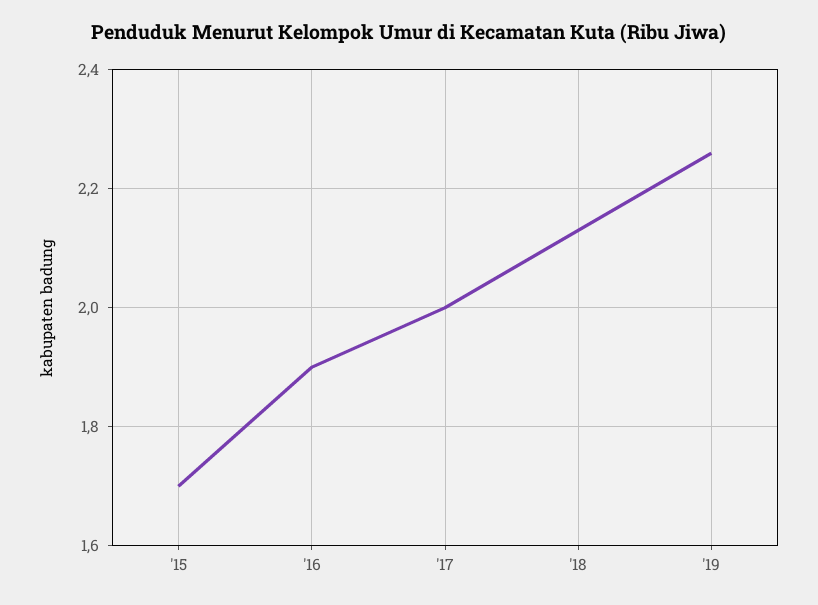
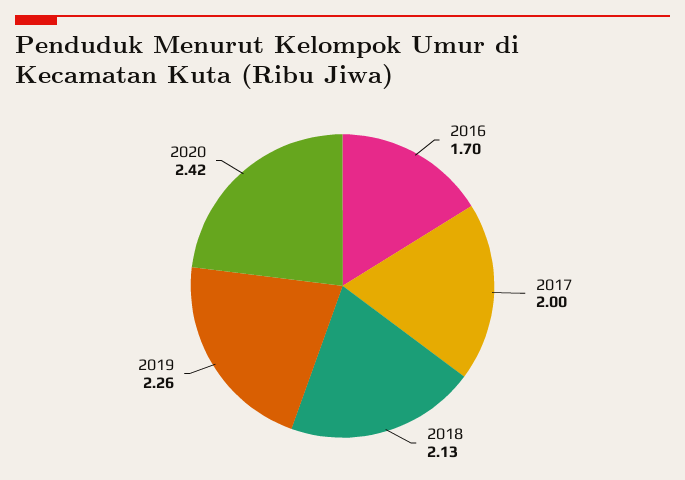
'15: 1.7 -> none
'16: 1.9 -> 1.7
2020: none -> 2.42

